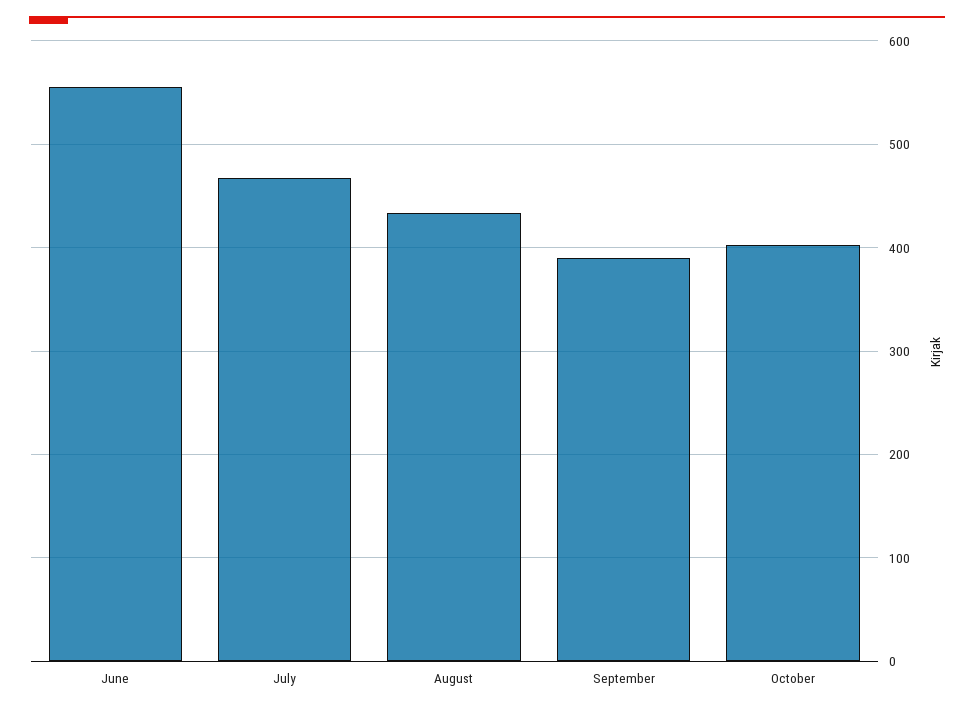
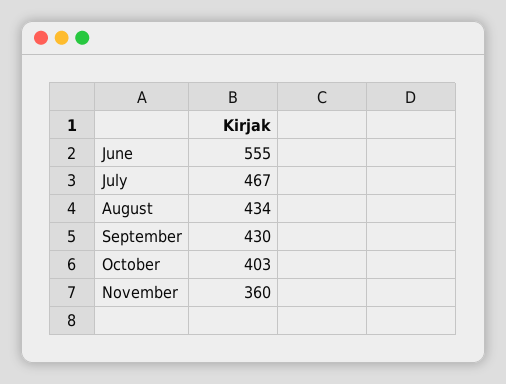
September: 390 -> 430
November: none -> 360

